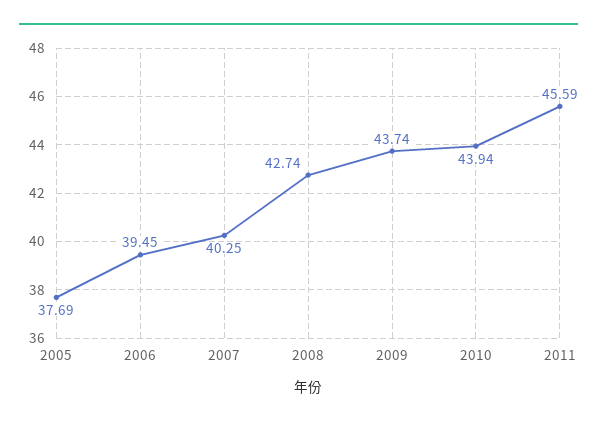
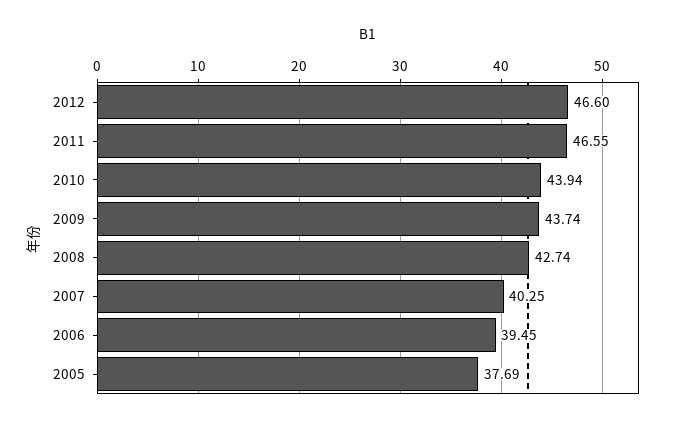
2011: 45.59 -> 46.55
2012: none -> 46.6

